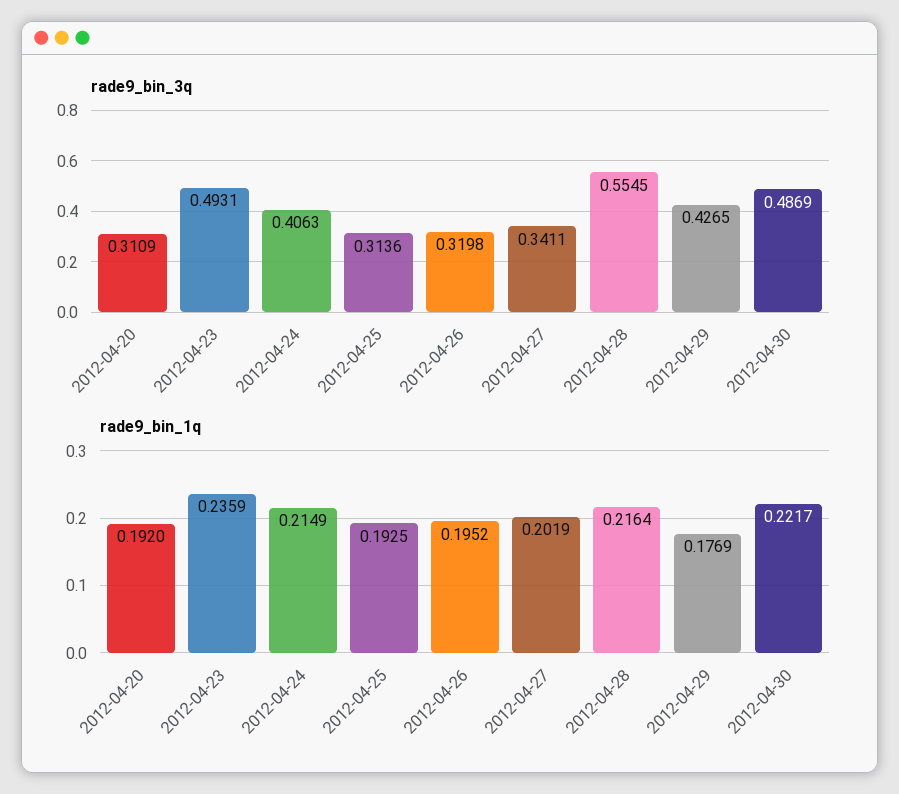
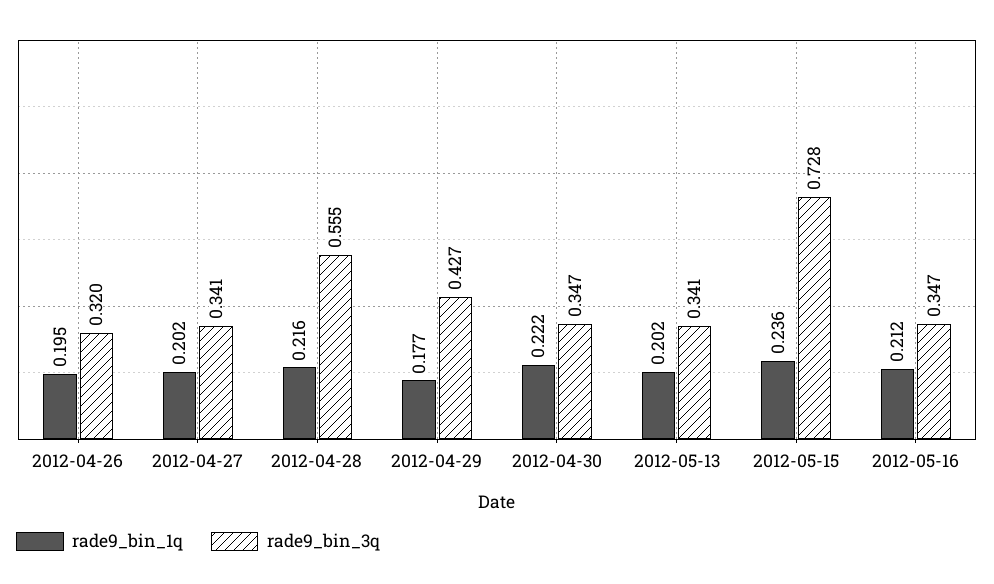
rade9_bin_3q, 2012-04-20: 0.3109 -> none
rade9_bin_3q, 2012-04-23: 0.4931 -> none
rade9_bin_3q, 2012-04-24: 0.4063 -> none
rade9_bin_3q, 2012-04-25: 0.3136 -> none
rade9_bin_3q, 2012-04-30: 0.4869 -> 0.347
rade9_bin_1q, 2012-04-20: 0.192 -> none
rade9_bin_1q, 2012-04-23: 0.2359 -> none
rade9_bin_1q, 2012-04-24: 0.2149 -> none
rade9_bin_1q, 2012-04-25: 0.1925 -> none
rade9_bin_1q, 2012-05-13: none -> 0.202
rade9_bin_3q, 2012-05-13: none -> 0.341
rade9_bin_1q, 2012-05-15: none -> 0.236
rade9_bin_3q, 2012-05-15: none -> 0.728
rade9_bin_1q, 2012-05-16: none -> 0.212
rade9_bin_3q, 2012-05-16: none -> 0.347

